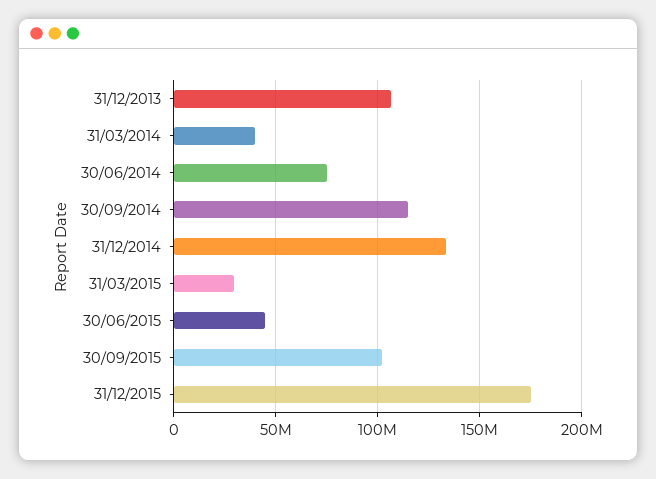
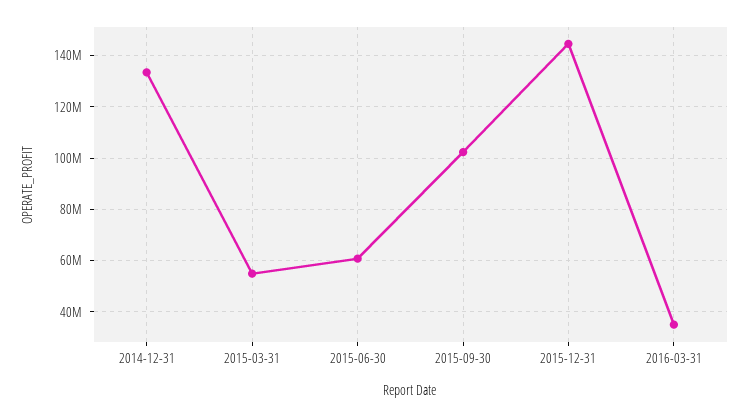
31/12/2013: 105000000 -> none
31/03/2014: 40000000 -> none
30/06/2014: 75000000 -> none
30/09/2014: 115000000 -> none
31/03/2015: 30000000 -> 55000000
30/06/2015: 45000000 -> 60000000
31/12/2015: 175000000 -> 145000000
2016-03-31: none -> 35000000

